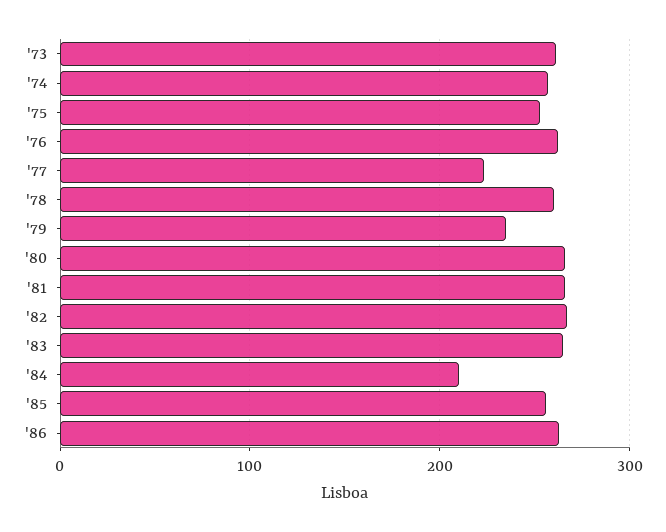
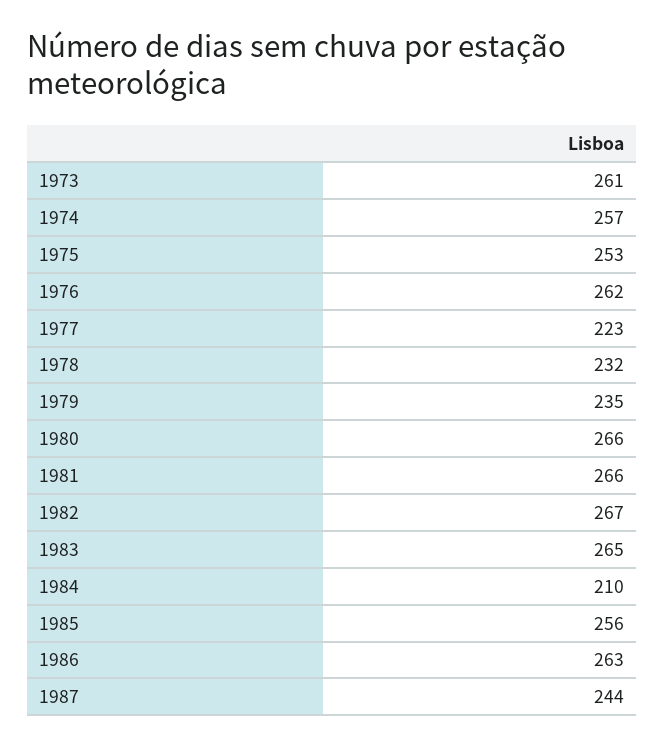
'78: 260 -> 232
1987: none -> 244

